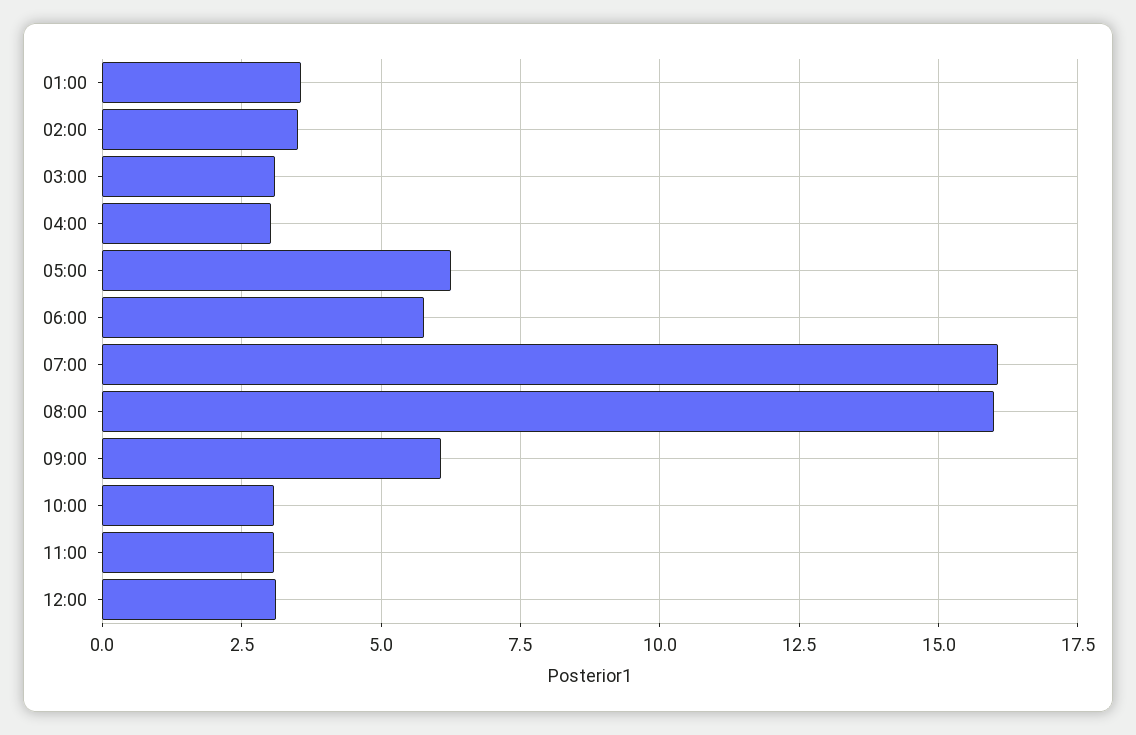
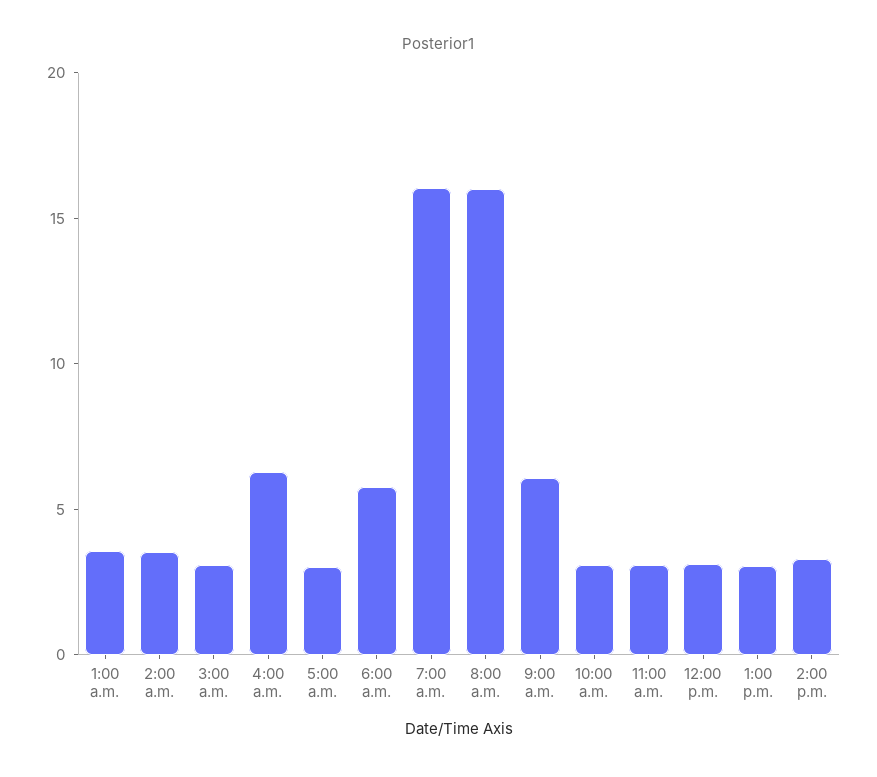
04:00: 3 -> 6
05:00: 6.25 -> 3
1:00 p.m.: none -> 3
2:00 p.m.: none -> 3

